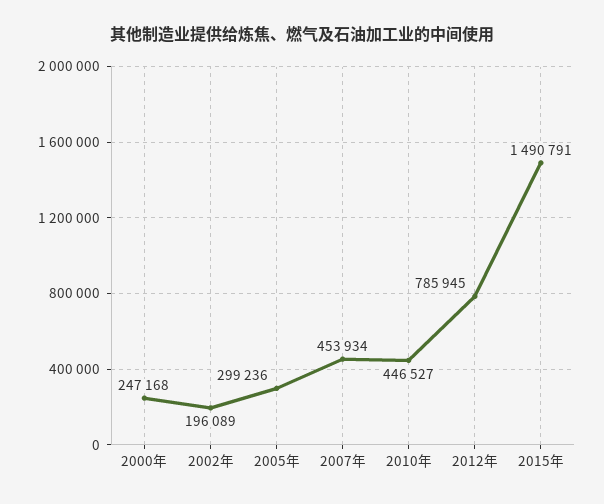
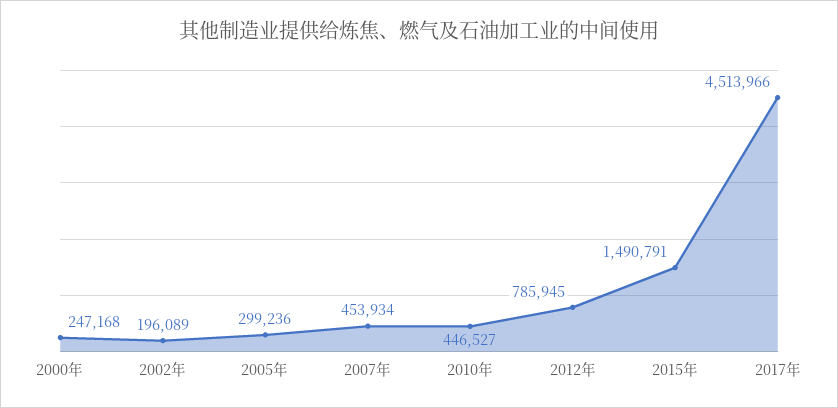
2017年: none -> 4513966

